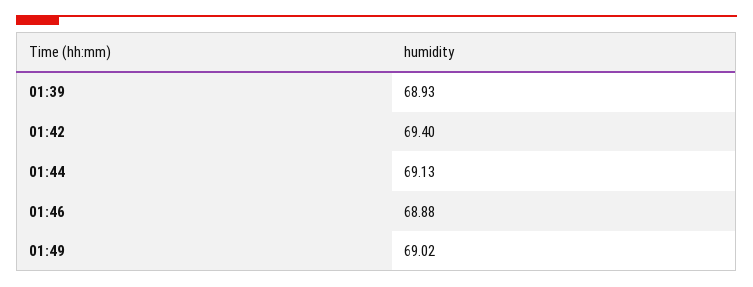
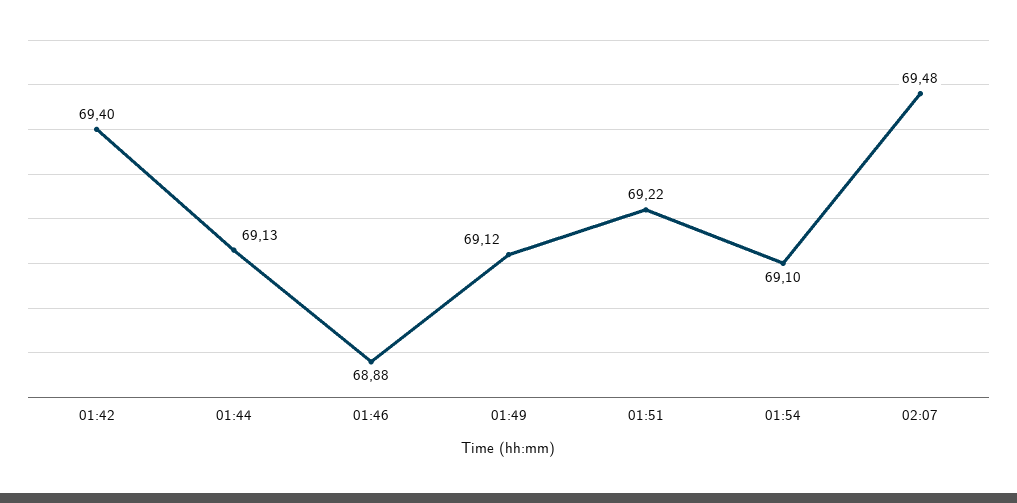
01:39: 68.93 -> none
01:49: 69.02 -> 69.12
01:51: none -> 69.22
01:54: none -> 69.1
02:07: none -> 69.48

